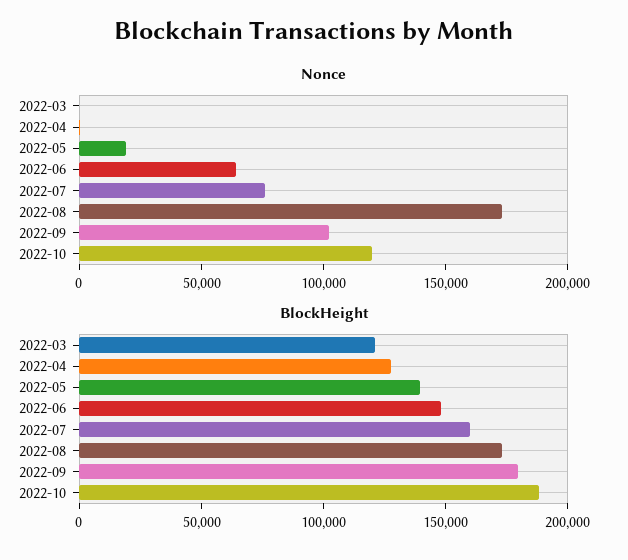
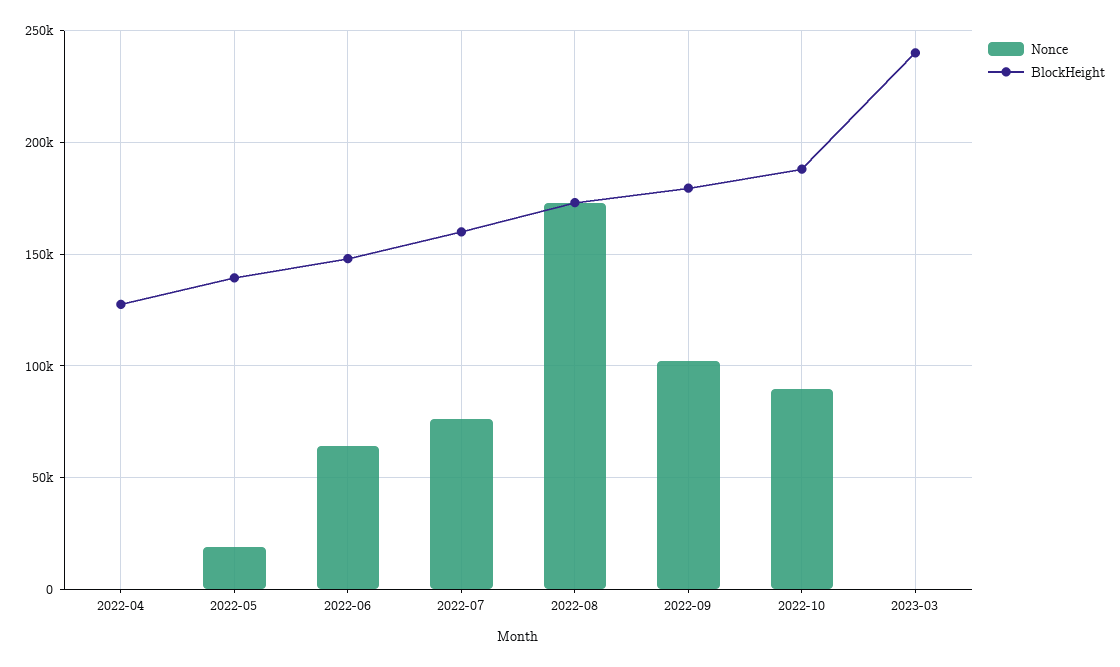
Nonce, 2022-03: 0 -> none
Nonce, 2022-10: 120000 -> 90000
BlockHeight, 2022-03: 120000 -> none
Nonce, 2023-03: none -> 0
BlockHeight, 2023-03: none -> 240000

